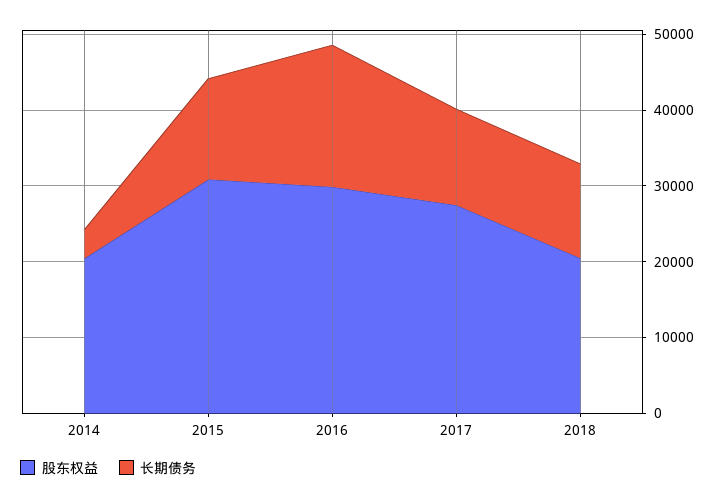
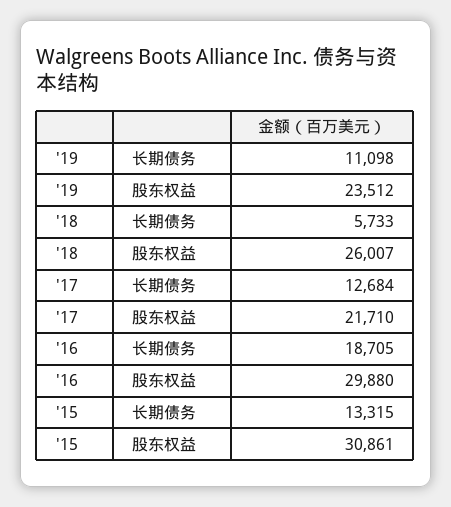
股东权益, 2014: 20000 -> none
长期债务, 2014: 4000 -> none
股东权益, 2017: 28000 -> 21710
股东权益, 2018: 20000 -> 26007
长期债务, 2018: 12000 -> 5733
长期债务, '19: none -> 11098
股东权益, '19: none -> 23512

